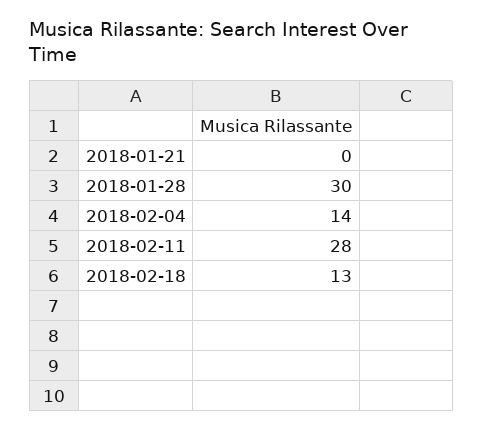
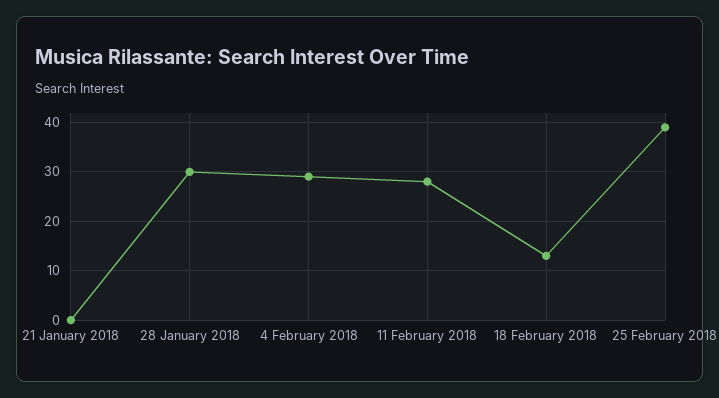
2018-02-04: 14 -> 30
25 February 2018: none -> 40

